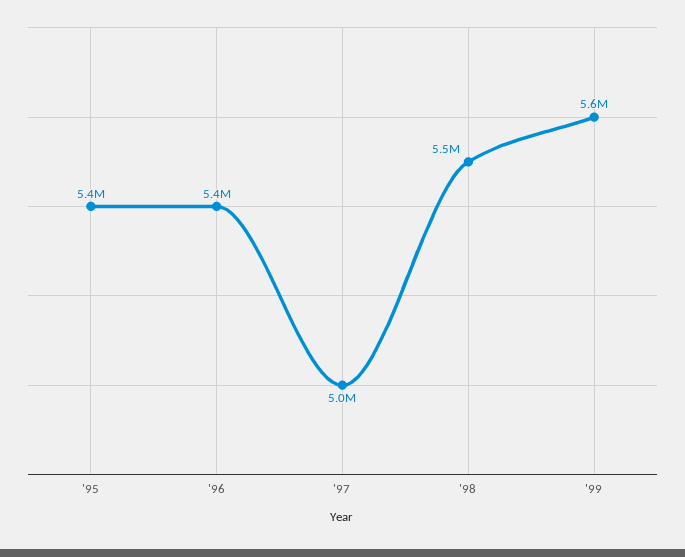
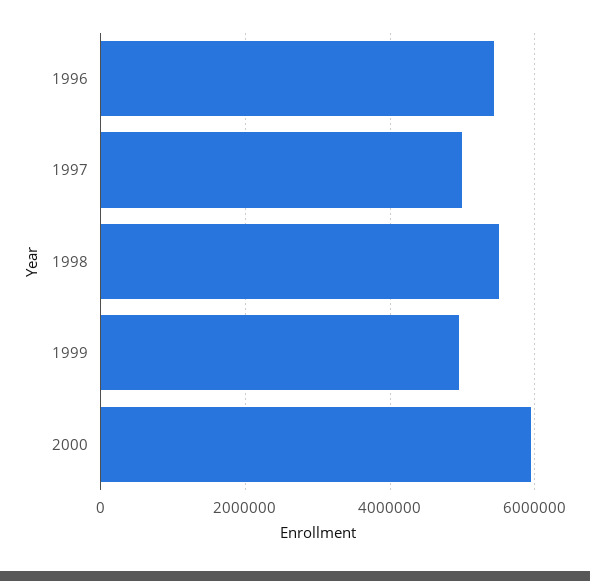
'95: 5400000 -> none
'99: 5600000 -> 5000000
2000: none -> 6000000

